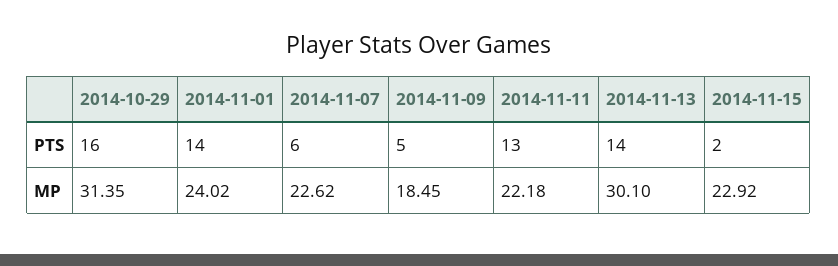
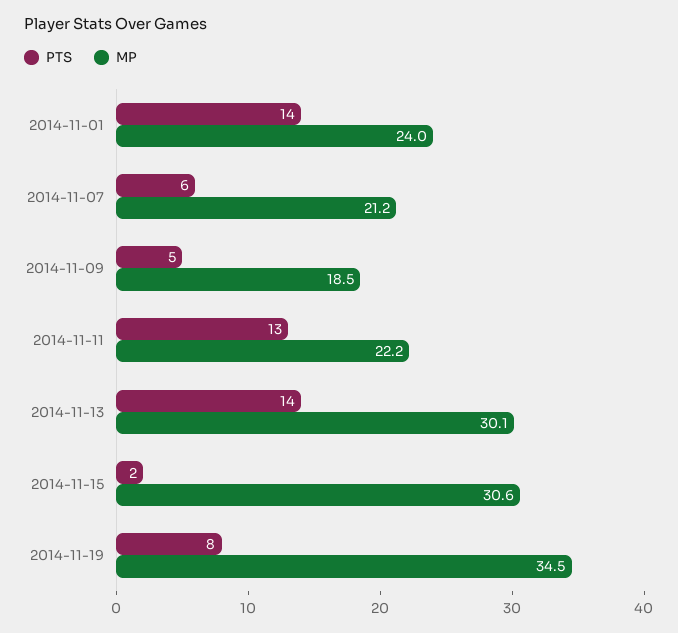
PTS, 2014-10-29: 16 -> none
MP, 2014-10-29: 31.35 -> none
MP, 2014-11-07: 22.62 -> 21.2
MP, 2014-11-15: 22.92 -> 30.6
PTS, 2014-11-19: none -> 8
MP, 2014-11-19: none -> 34.5

